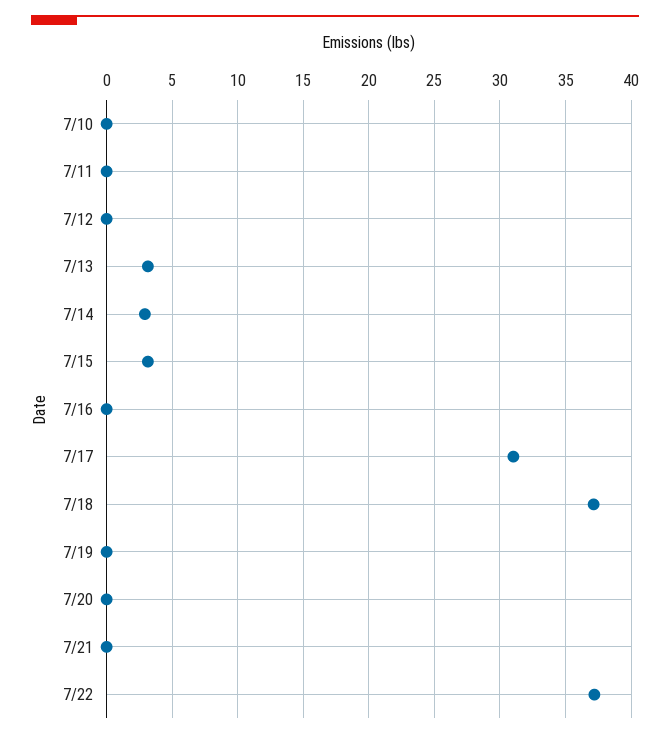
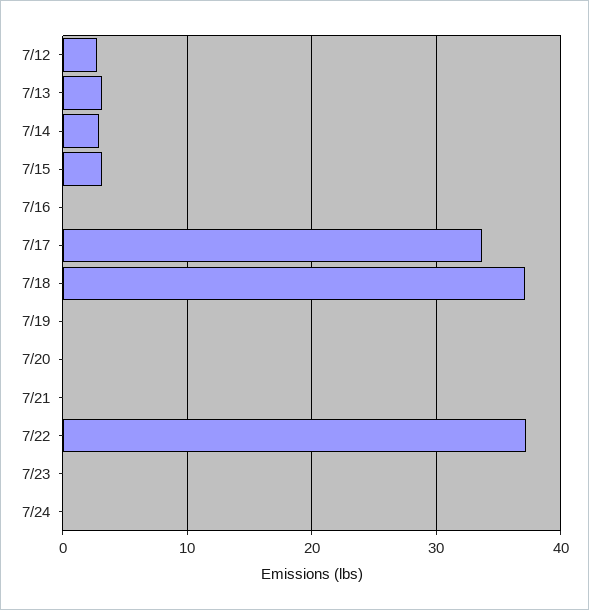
7/10: 0 -> none
7/11: 0 -> none
7/12: 0 -> 3
7/17: 31 -> 34
7/23: none -> 0
7/24: none -> 0

